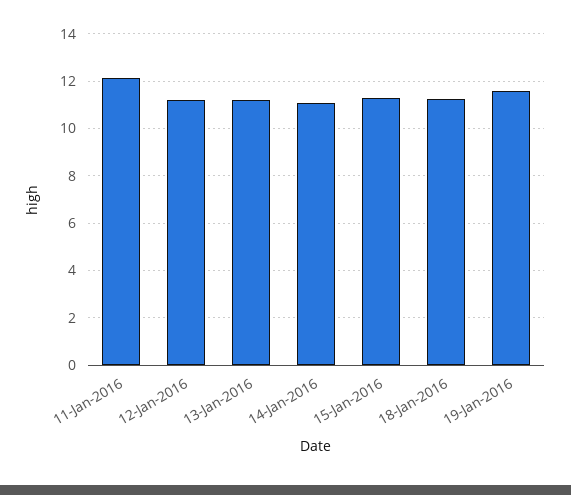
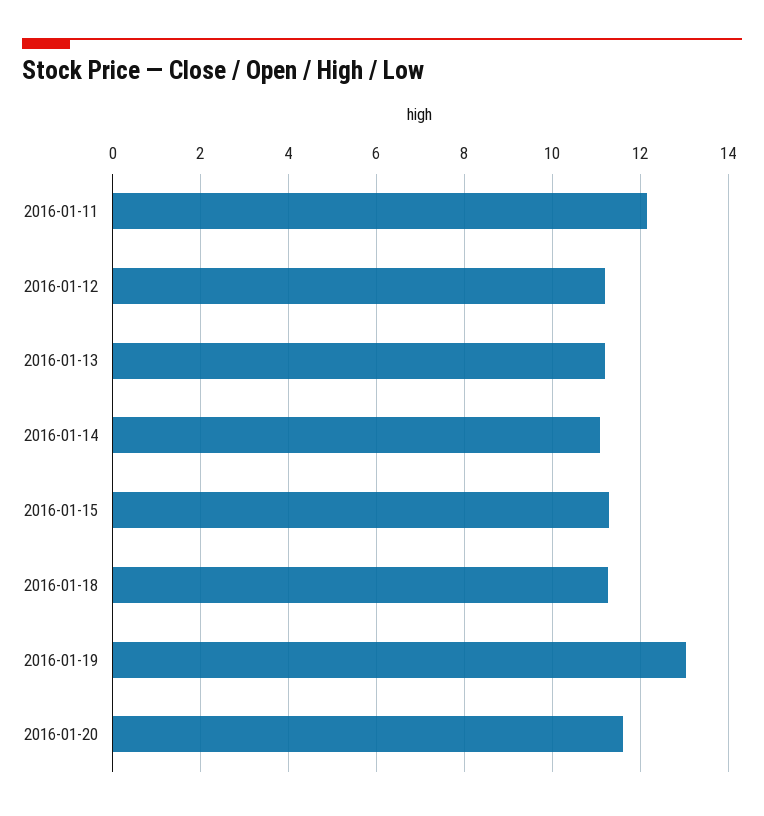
19-Jan-2016: 11.5 -> 13
2016-01-20: none -> 11.6

